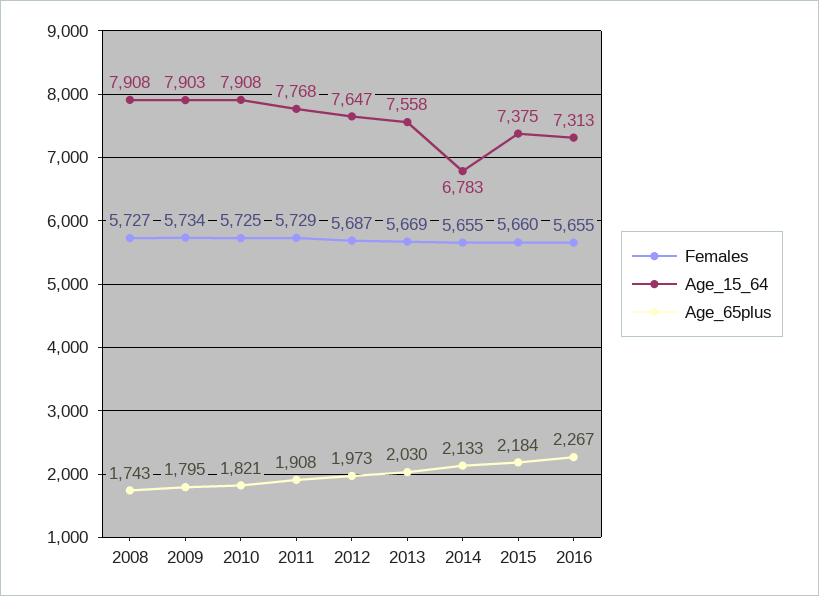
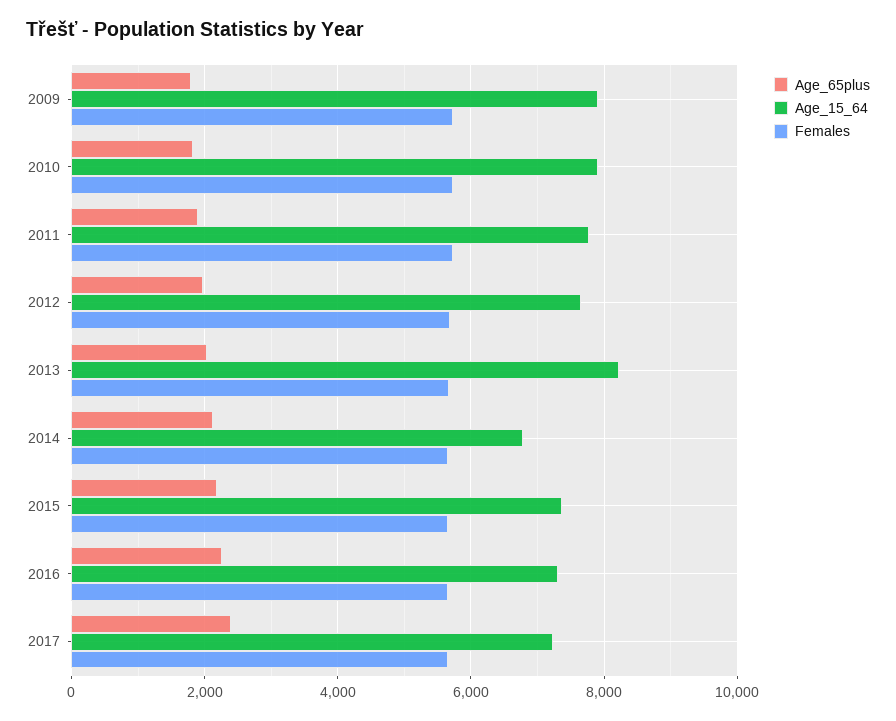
Females, 2008: 5727 -> none
Age_15_64, 2008: 7908 -> none
Age_65plus, 2008: 1743 -> none
Age_15_64, 2013: 7558 -> 8200
Age_65plus, 2017: none -> 2400
Age_15_64, 2017: none -> 7200
Females, 2017: none -> 5600

